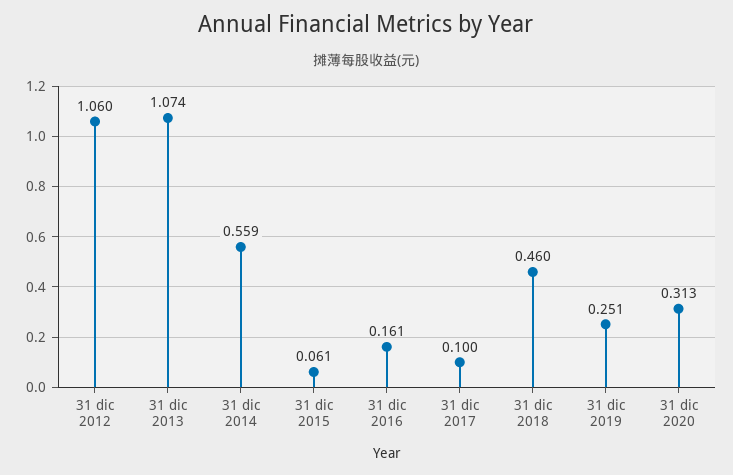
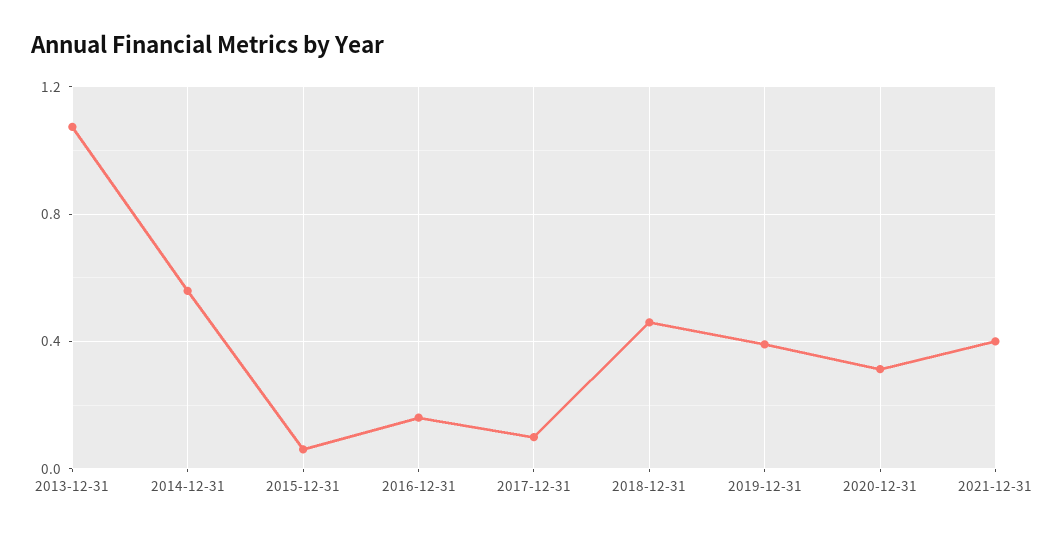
31 dic 2012: 1.06 -> none
31 dic 2019: 0.251 -> 0.4
2021-12-31: none -> 0.4

